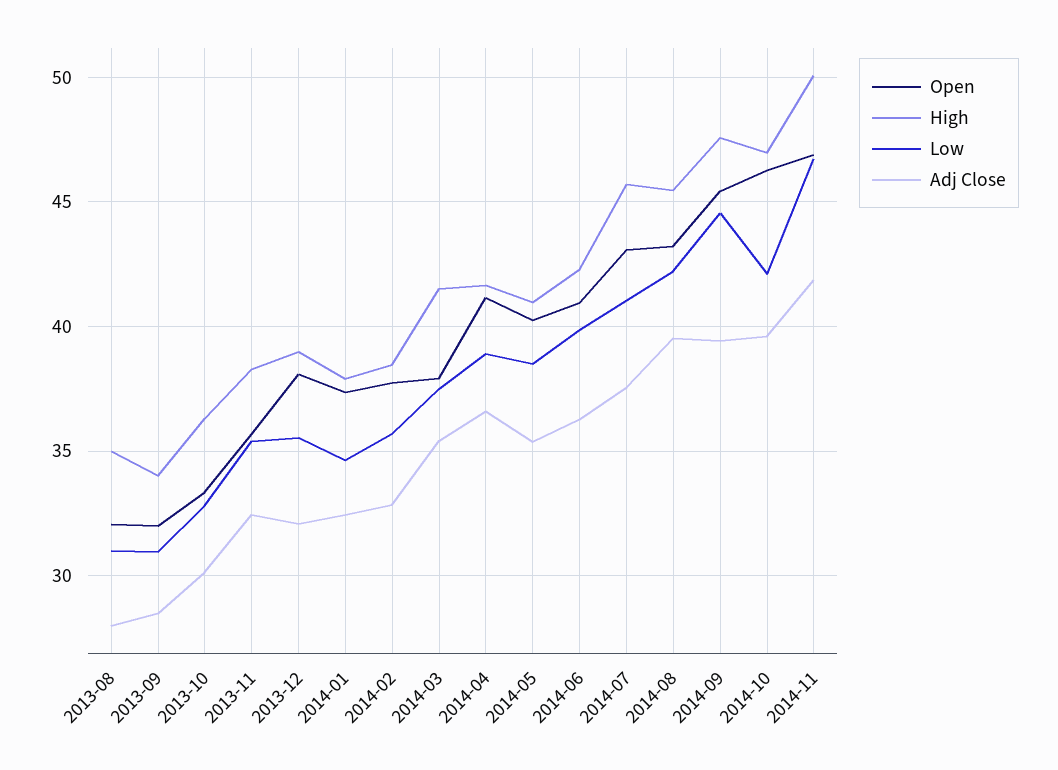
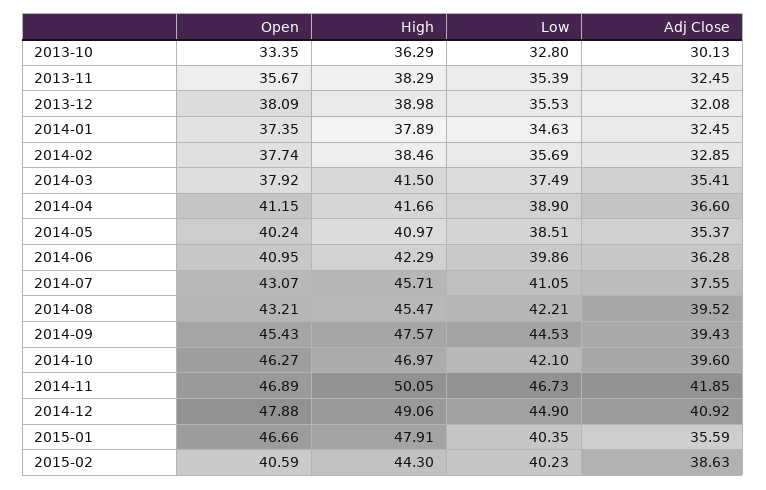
Open, 2013-08: 32 -> none
High, 2013-08: 35 -> none
Low, 2013-08: 31 -> none
Adj Close, 2013-08: 28 -> none
Open, 2013-09: 32 -> none
High, 2013-09: 34 -> none
Low, 2013-09: 31 -> none
Adj Close, 2013-09: 28.5 -> none
Open, 2014-12: none -> 47.88
High, 2014-12: none -> 49.06
Low, 2014-12: none -> 44.9
Adj Close, 2014-12: none -> 40.92
Open, 2015-01: none -> 46.66
High, 2015-01: none -> 47.91
Low, 2015-01: none -> 40.35
Adj Close, 2015-01: none -> 35.59
Open, 2015-02: none -> 40.59
High, 2015-02: none -> 44.3
Low, 2015-02: none -> 40.23
Adj Close, 2015-02: none -> 38.63

